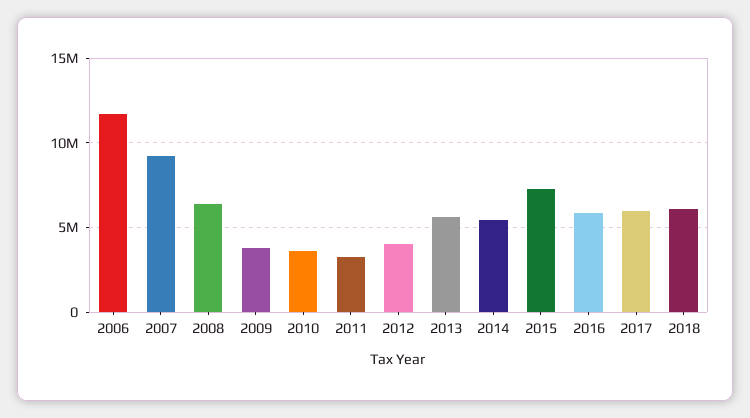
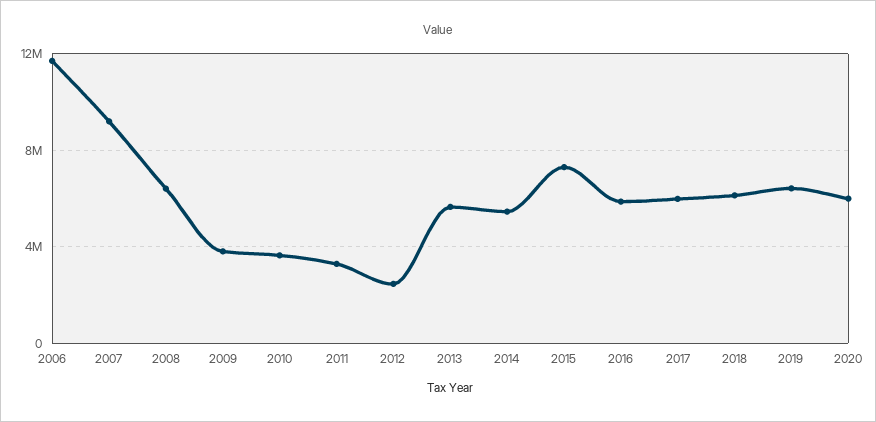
2012: 4000000 -> 2500000
2019: none -> 6500000
2020: none -> 6000000

